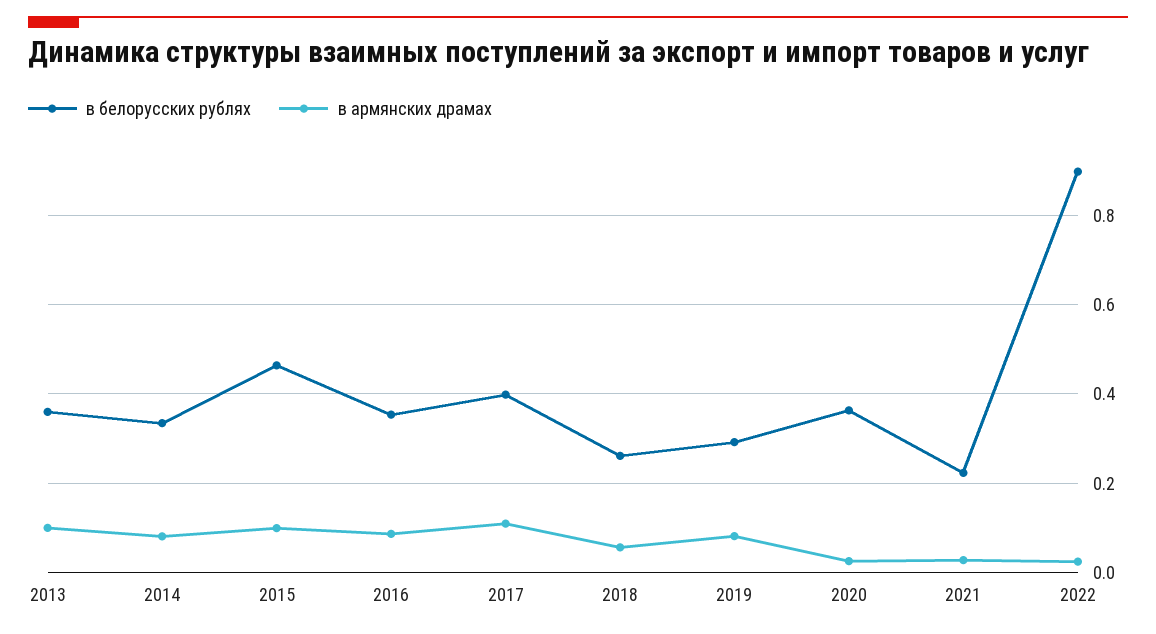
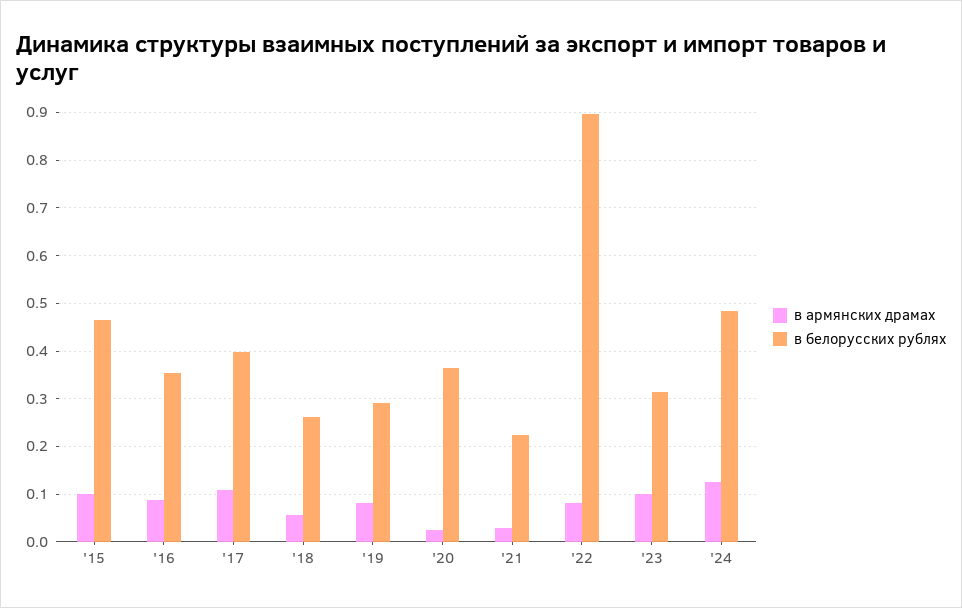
в белорусских рублях, 2013: 0.36 -> none
в армянских драмах, 2013: 0.1 -> none
в белорусских рублях, 2014: 0.34 -> none
в армянских драмах, 2014: 0.08 -> none
в армянских драмах, 2022: 0.02 -> 0.08
в армянских драмах, '23: none -> 0.1
в белорусских рублях, '23: none -> 0.32
в армянских драмах, '24: none -> 0.12
в белорусских рублях, '24: none -> 0.48

